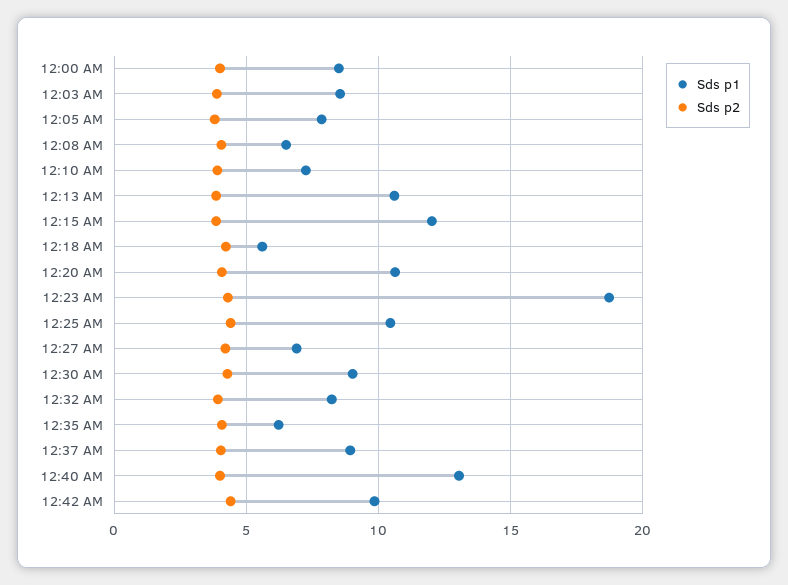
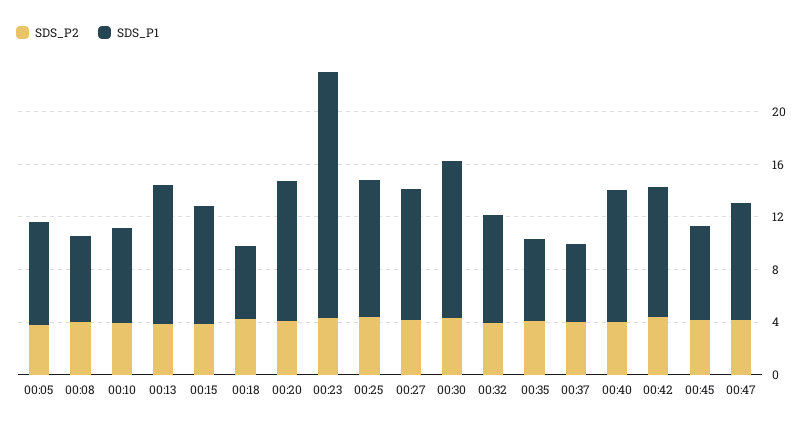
Sds p1, 12:00 AM: 8.5 -> none
Sds p2, 12:00 AM: 4 -> none
Sds p1, 12:03 AM: 8.5 -> none
Sds p2, 12:03 AM: 4 -> none
Sds p1, 12:15 AM: 12 -> 9
Sds p1, 12:27 AM: 7 -> 10
Sds p1, 12:30 AM: 9 -> 12
Sds p1, 12:37 AM: 9 -> 6
Sds p1, 12:40 AM: 13 -> 10
Sds p2, 00:45: none -> 4
Sds p1, 00:45: none -> 7
Sds p2, 00:47: none -> 4
Sds p1, 00:47: none -> 9

